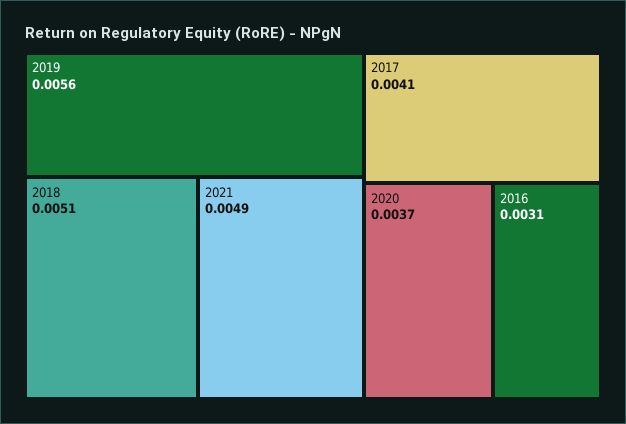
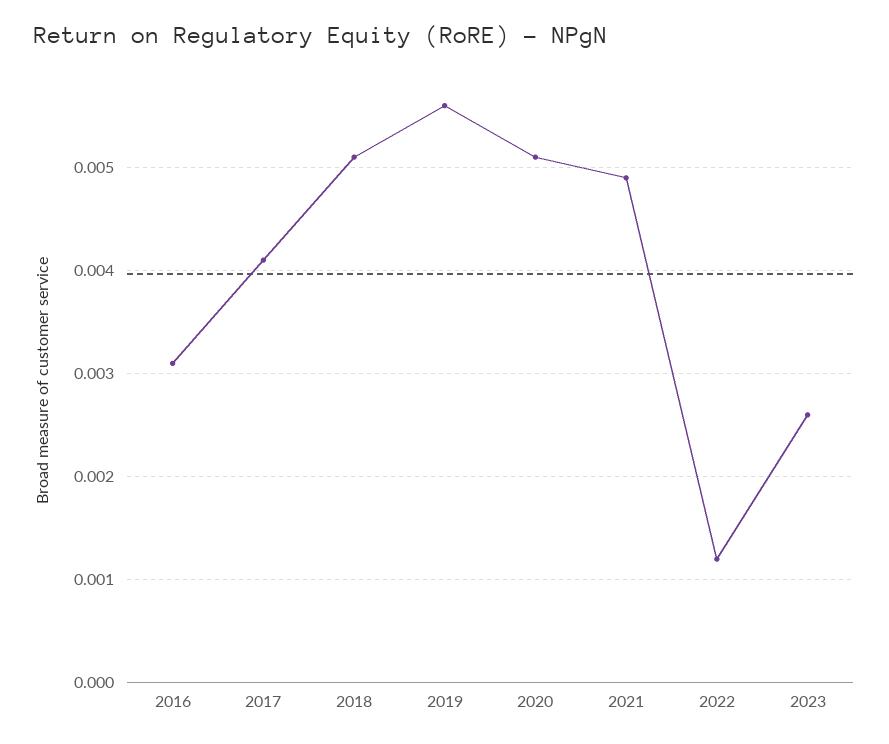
2020: 0.0037 -> 0.0051
2022: none -> 0.0012
2023: none -> 0.0026

